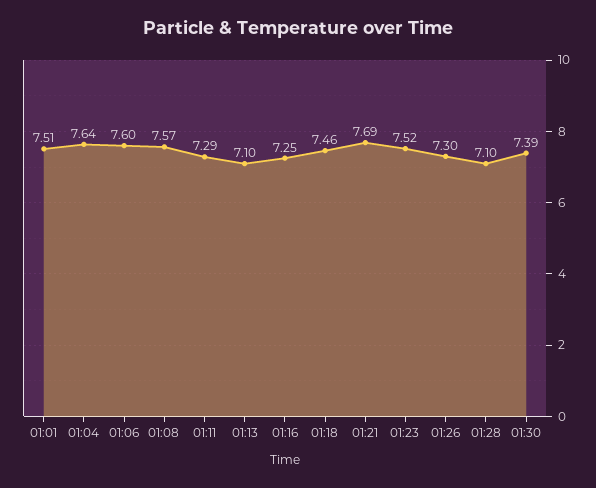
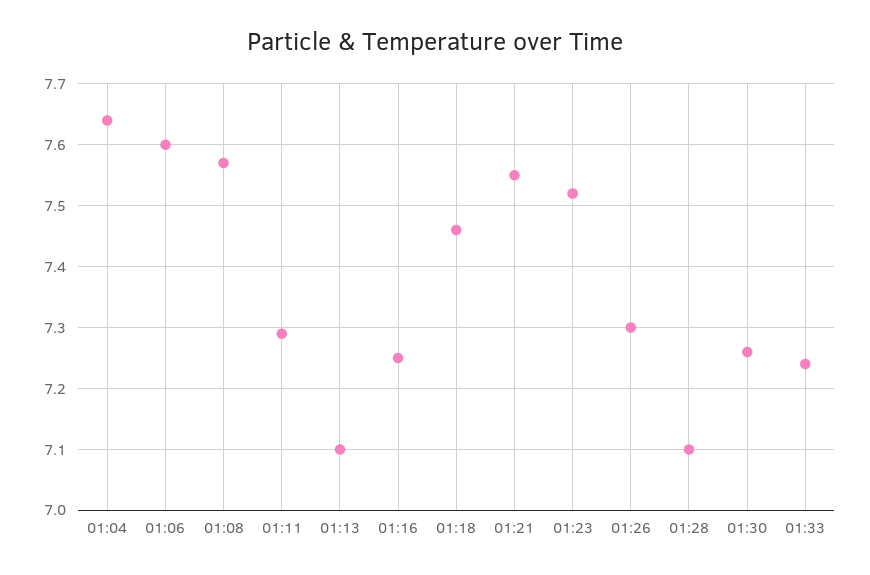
01:01: 7.51 -> none
01:21: 7.69 -> 7.55
01:30: 7.39 -> 7.26
01:33: none -> 7.24

